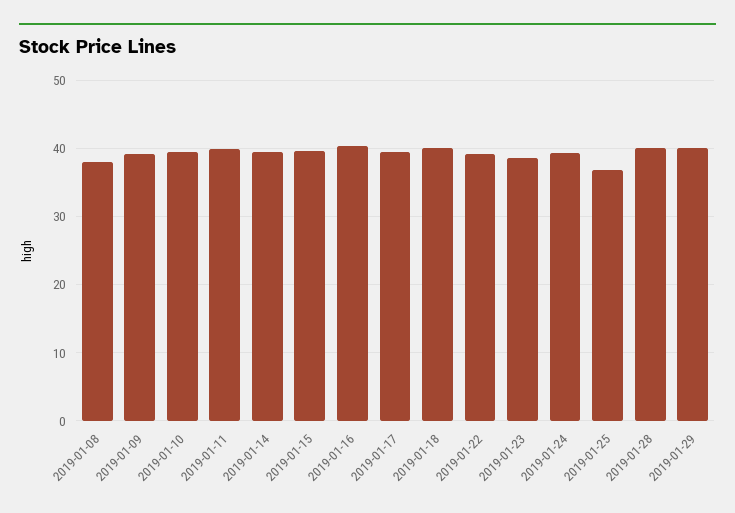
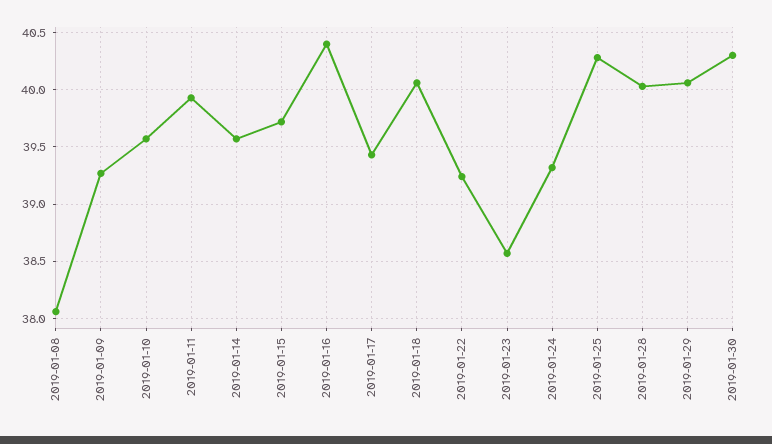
2019-01-25: 37 -> 40.3
2019-01-30: none -> 40.3

